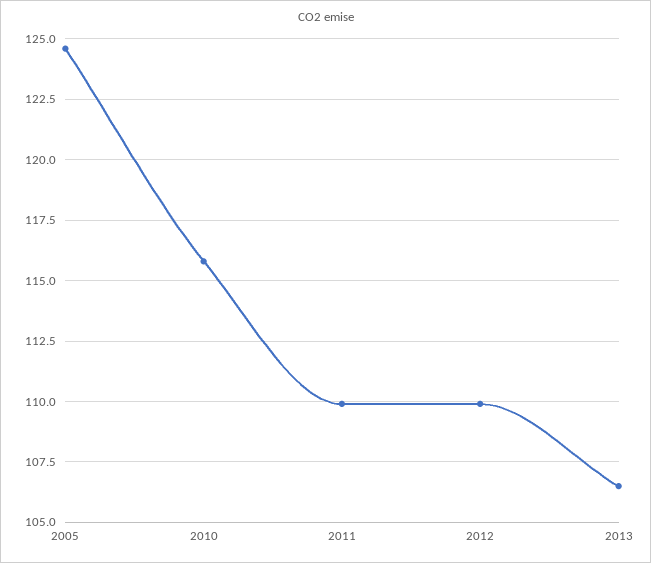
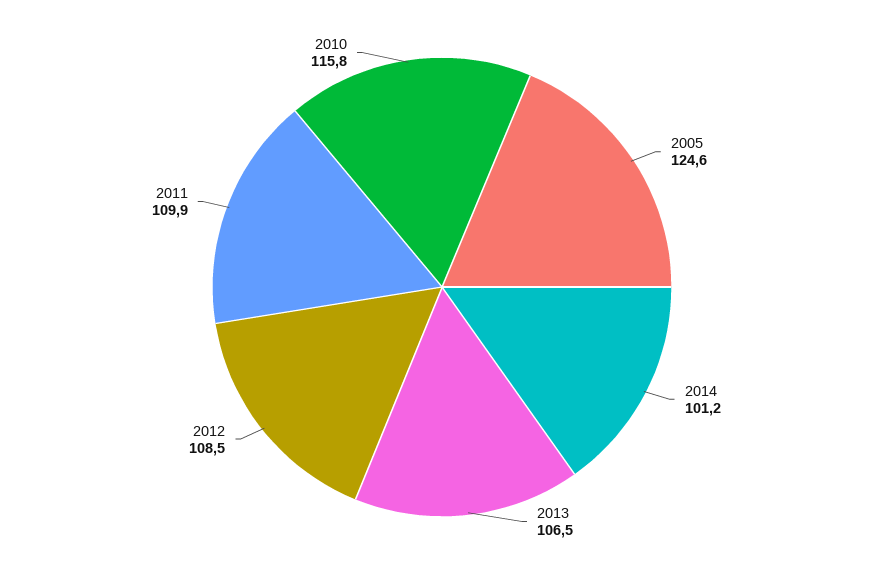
2012: 110 -> 108.5
2014: none -> 101.2

